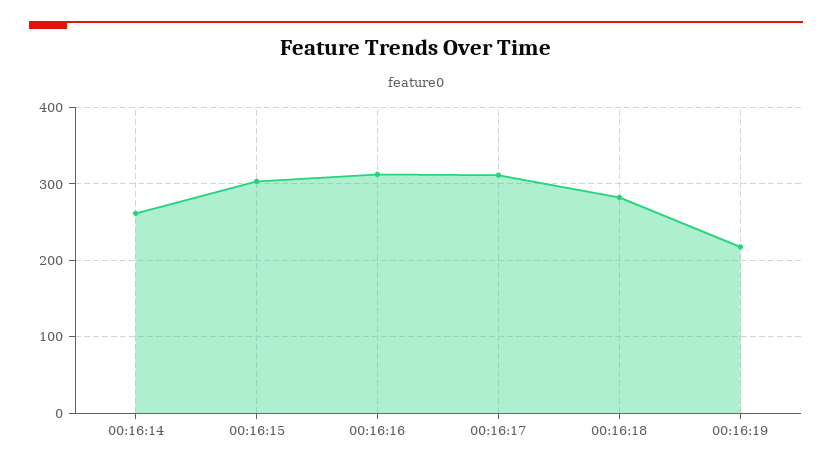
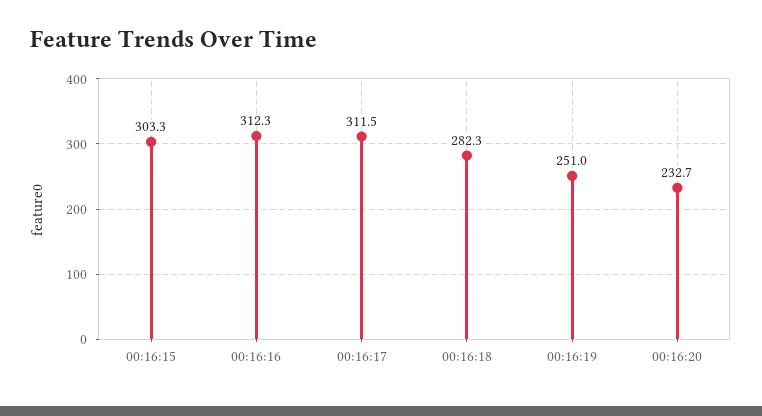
00:16:14: 260 -> none
00:16:19: 220 -> 251
00:16:20: none -> 232.7

